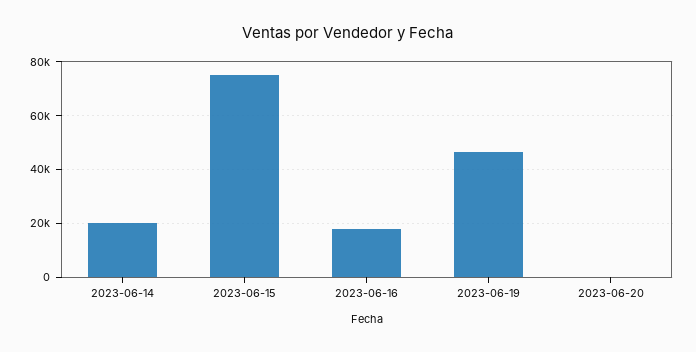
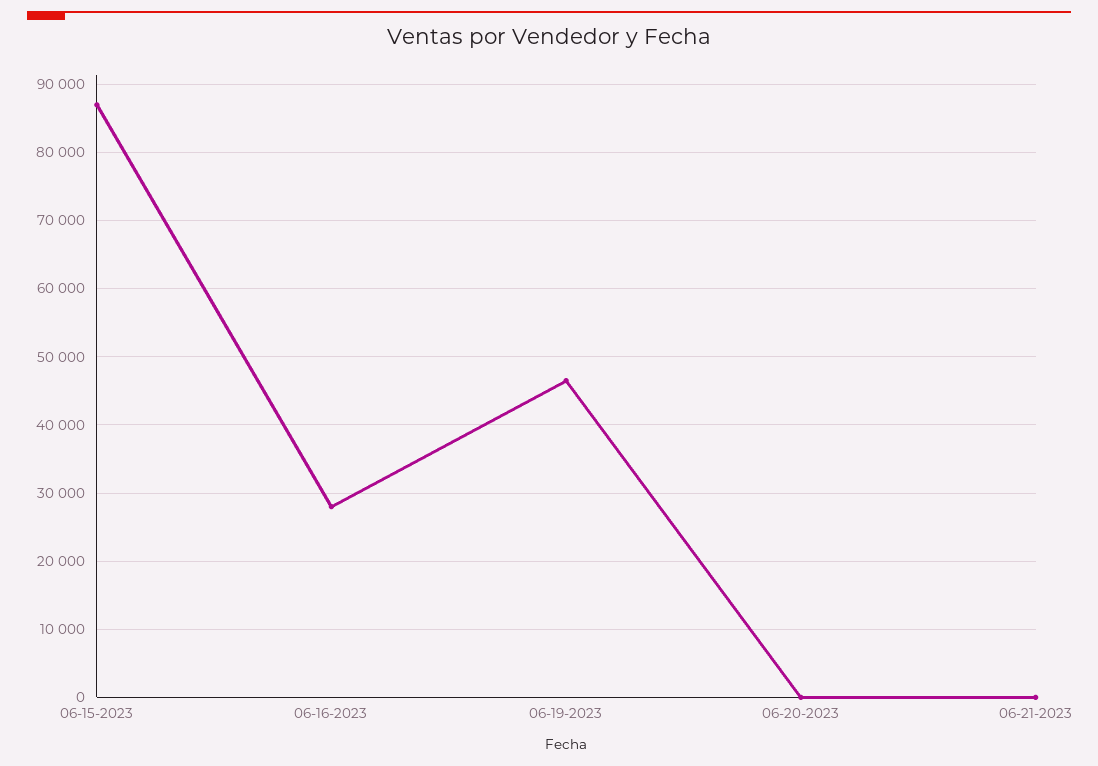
2023-06-14: 20000 -> none
2023-06-15: 75000 -> 87000
2023-06-16: 17500 -> 28000
06-21-2023: none -> 0

